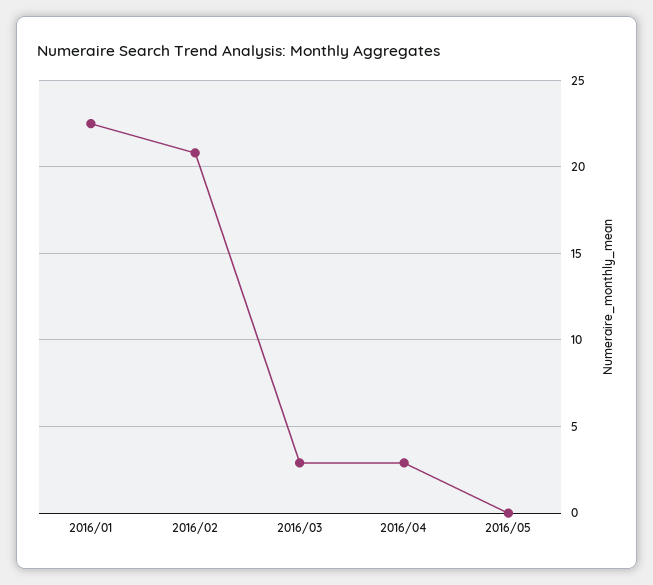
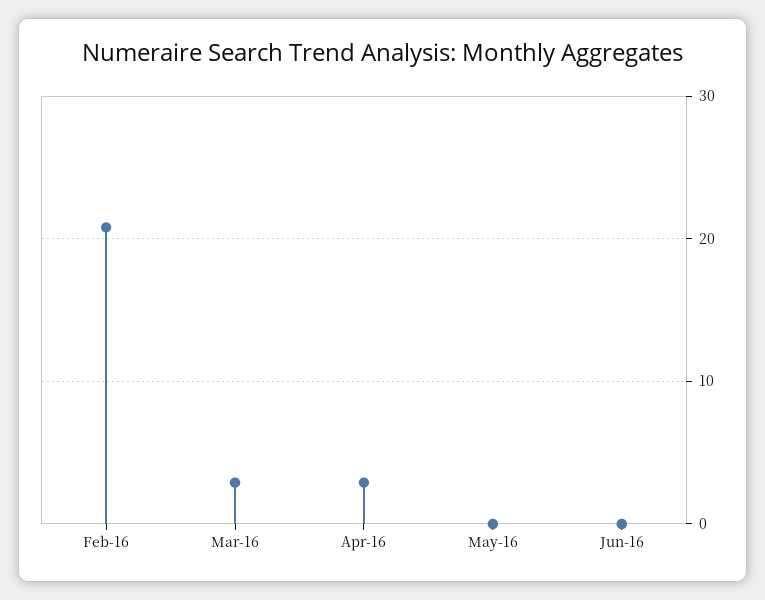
2016/01: 22.5 -> none
Jun-16: none -> 0

